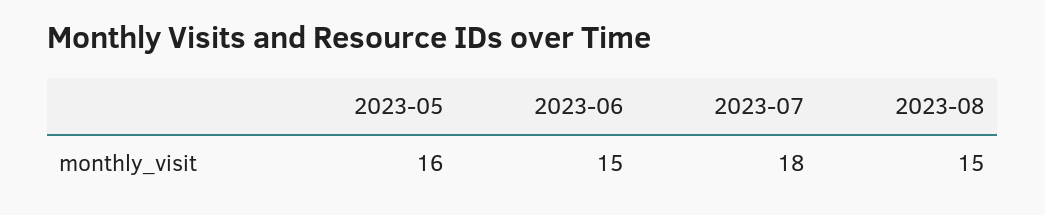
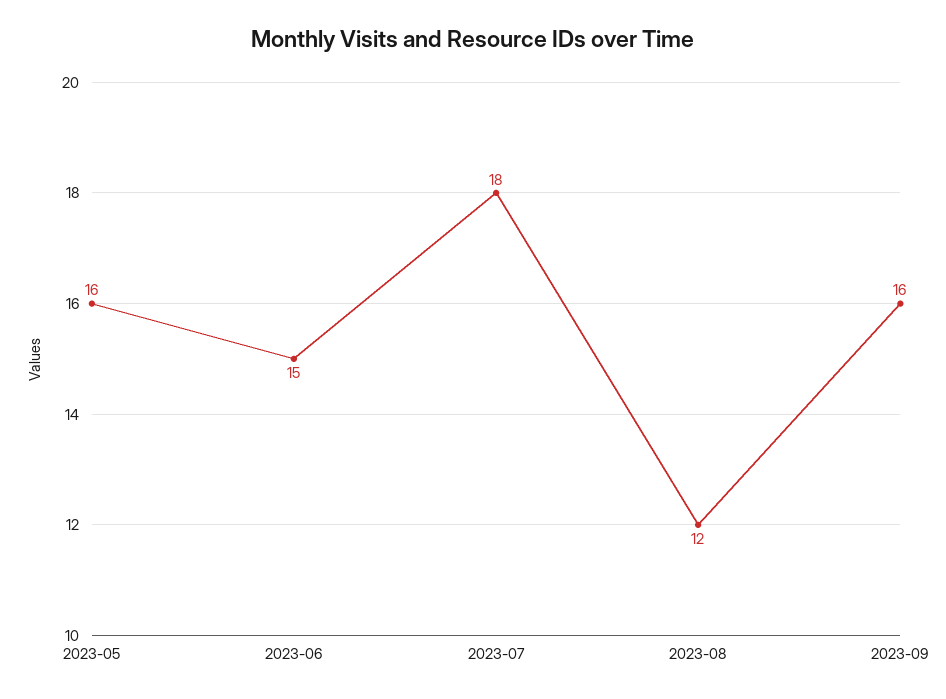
2023-08: 15 -> 12
2023-09: none -> 16

